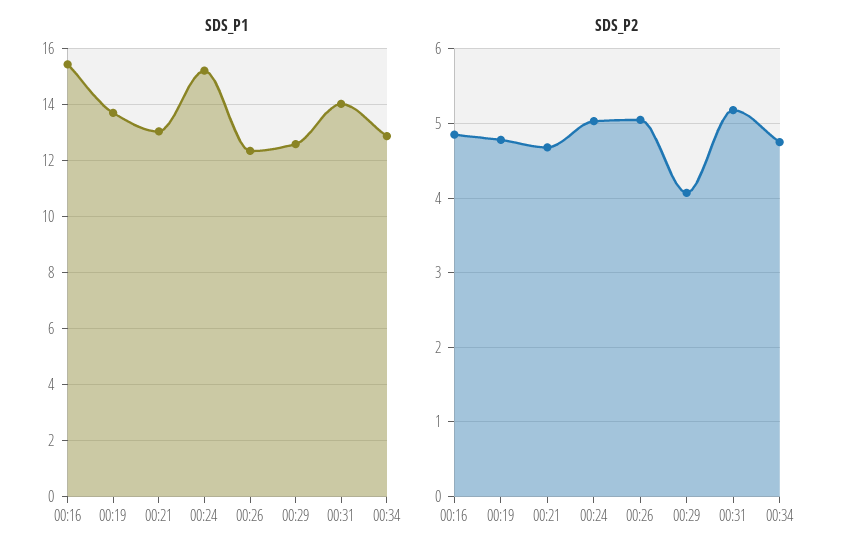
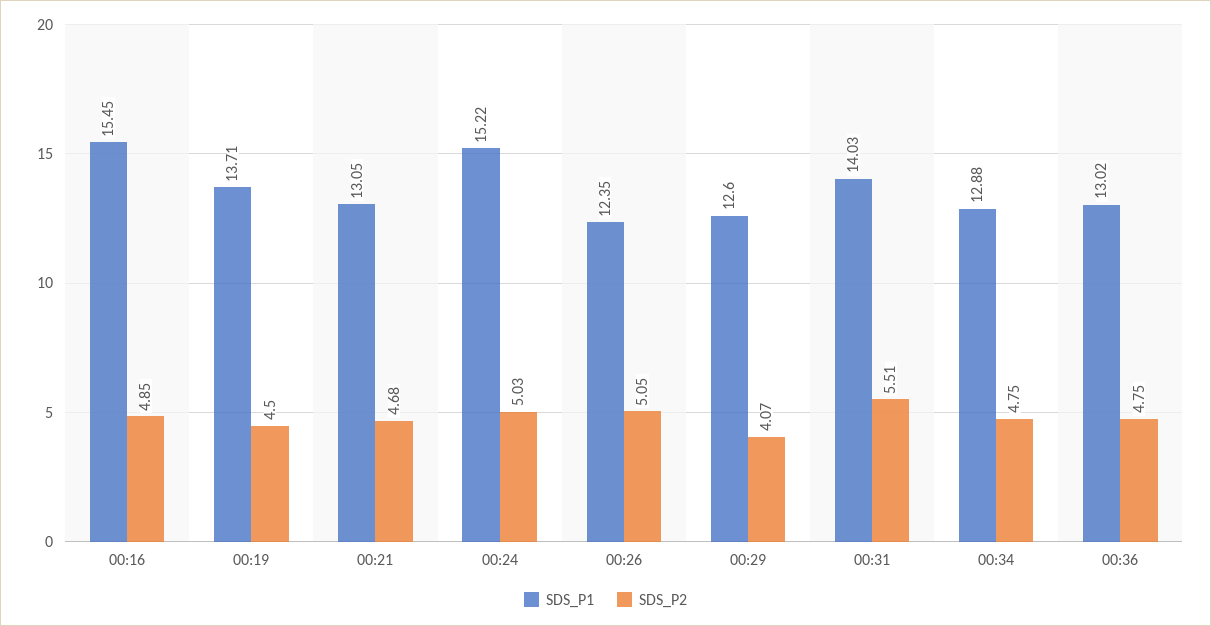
SDS_P2, 00:19: 4.8 -> 4.5
SDS_P2, 00:31: 5.2 -> 5.51
SDS_P1, 00:36: none -> 13.02
SDS_P2, 00:36: none -> 4.75

